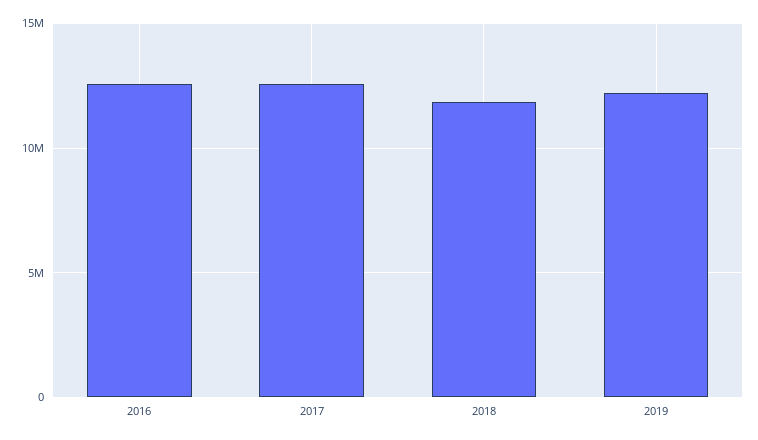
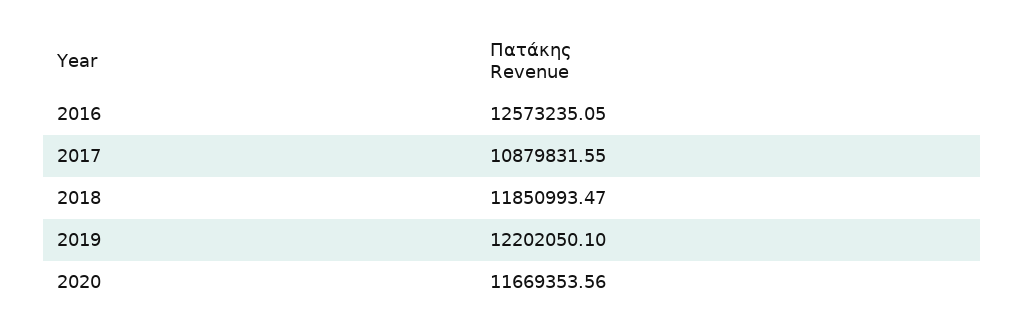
2017: 12500000 -> 10879831.55
2020: none -> 11669353.56

